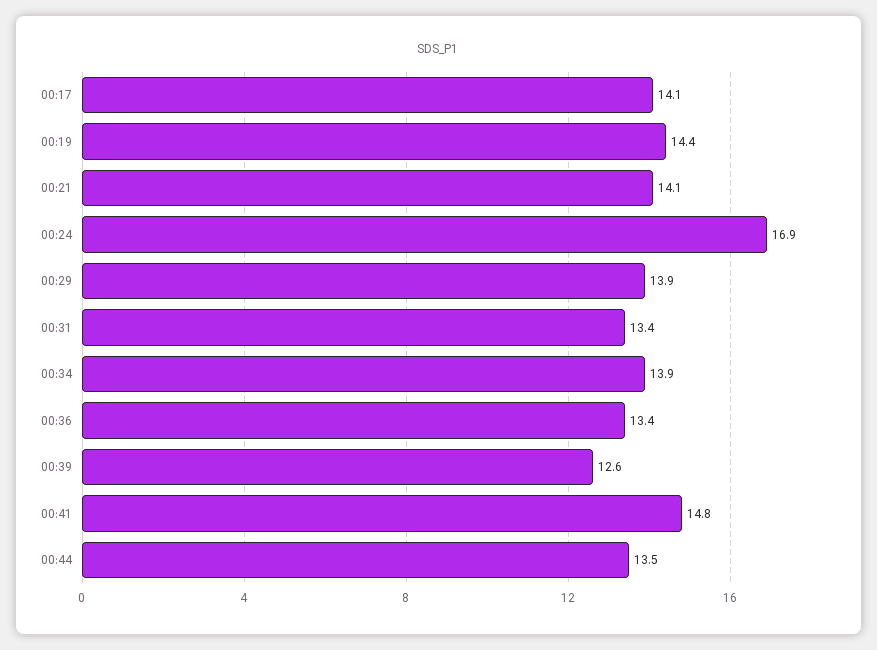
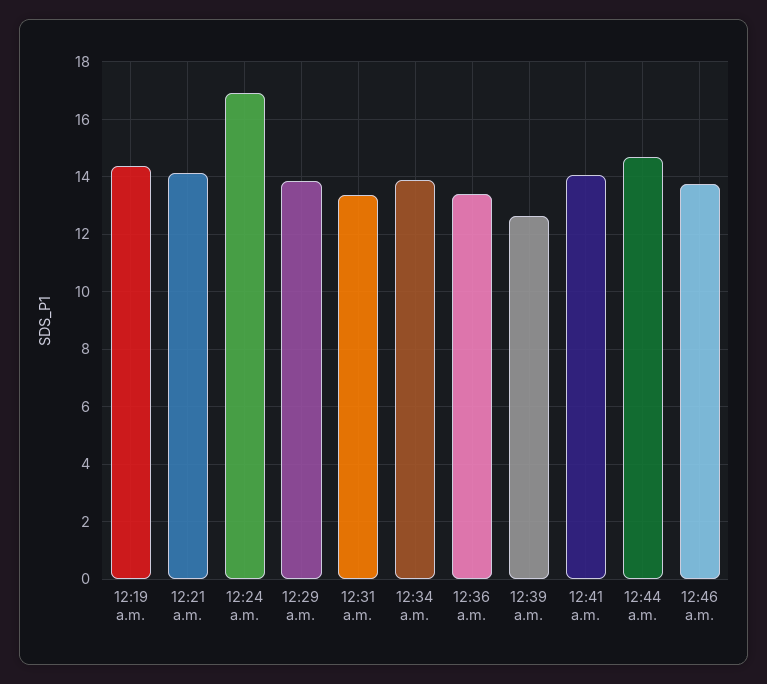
00:17: 14.1 -> none
00:41: 14.8 -> 14
00:44: 13.5 -> 14.75
12:46 a.m.: none -> 13.75

